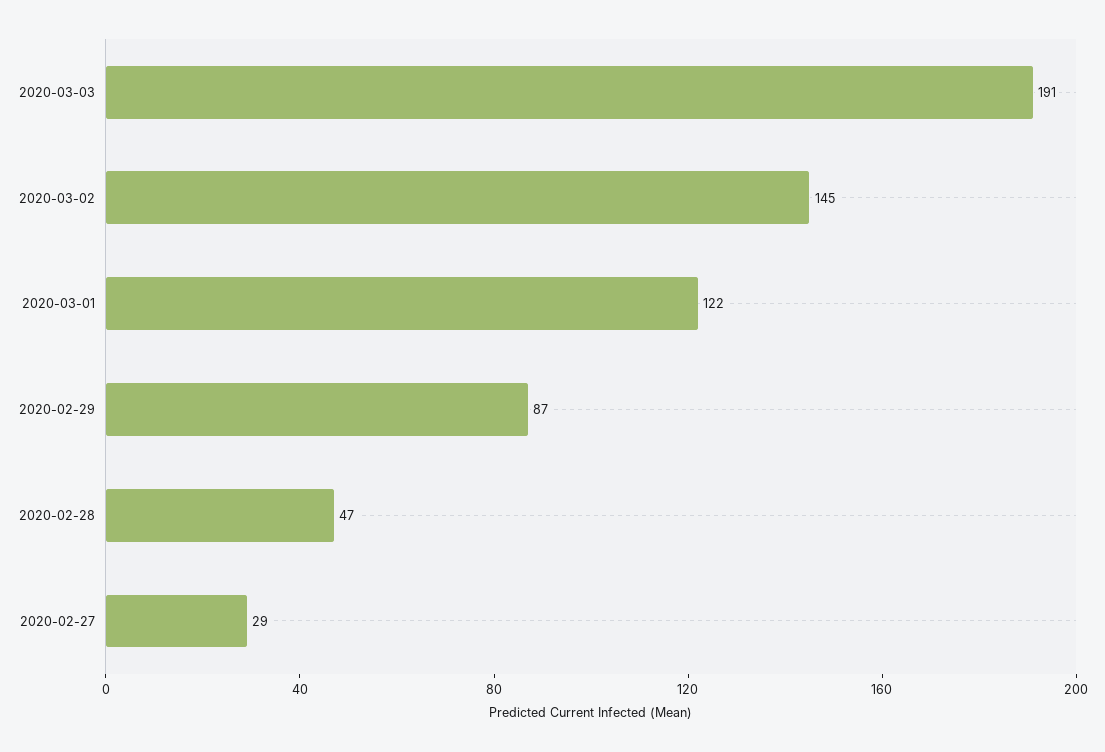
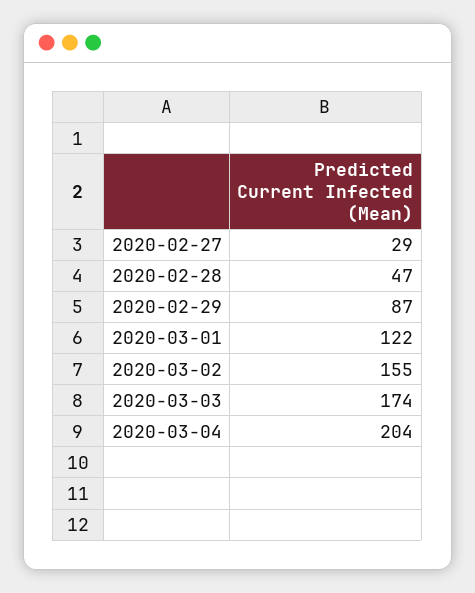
2020-03-03: 191 -> 174
2020-03-02: 145 -> 155
2020-03-04: none -> 204

